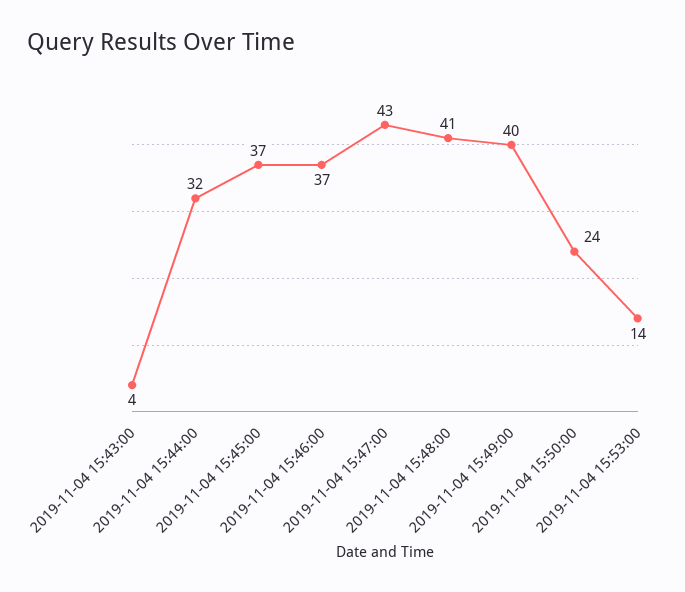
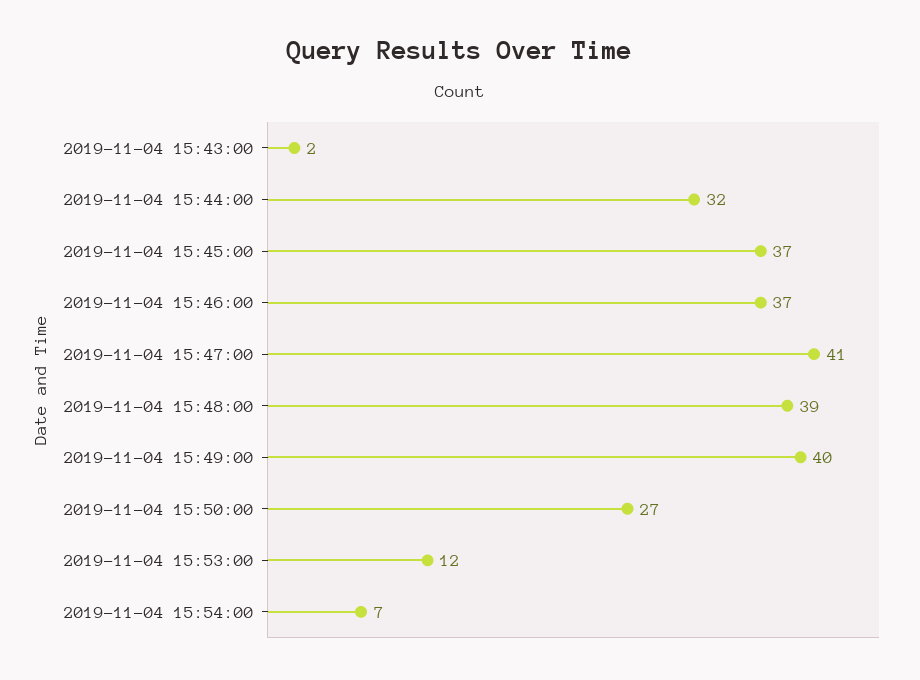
2019-11-04 15:43:00: 4 -> 2
2019-11-04 15:47:00: 43 -> 41
2019-11-04 15:48:00: 41 -> 39
2019-11-04 15:50:00: 24 -> 27
2019-11-04 15:53:00: 14 -> 12
2019-11-04 15:54:00: none -> 7

